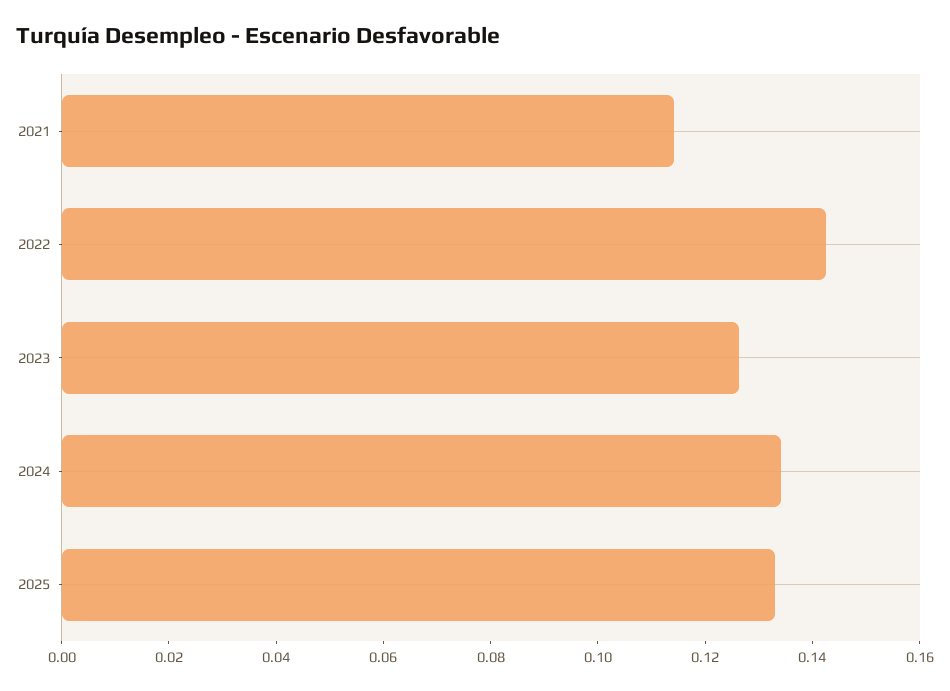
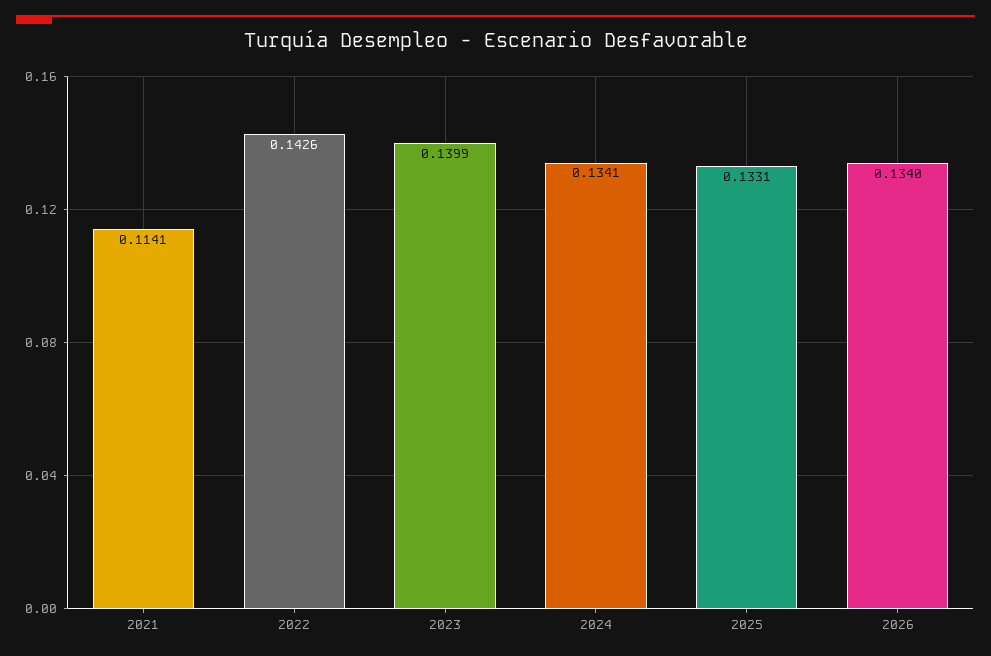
2023: 0.125 -> 0.1399
2026: none -> 0.134

